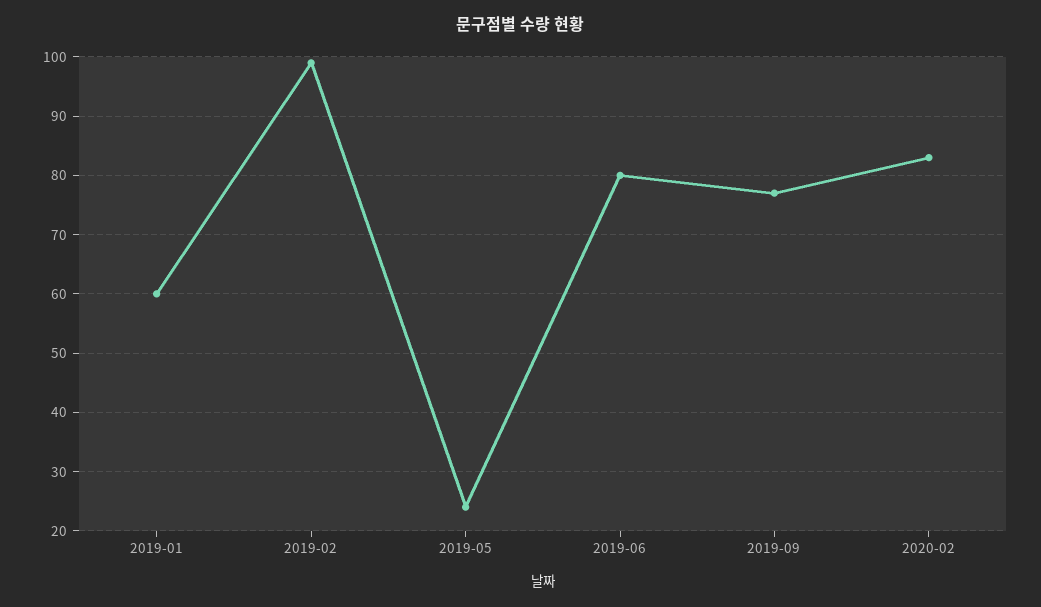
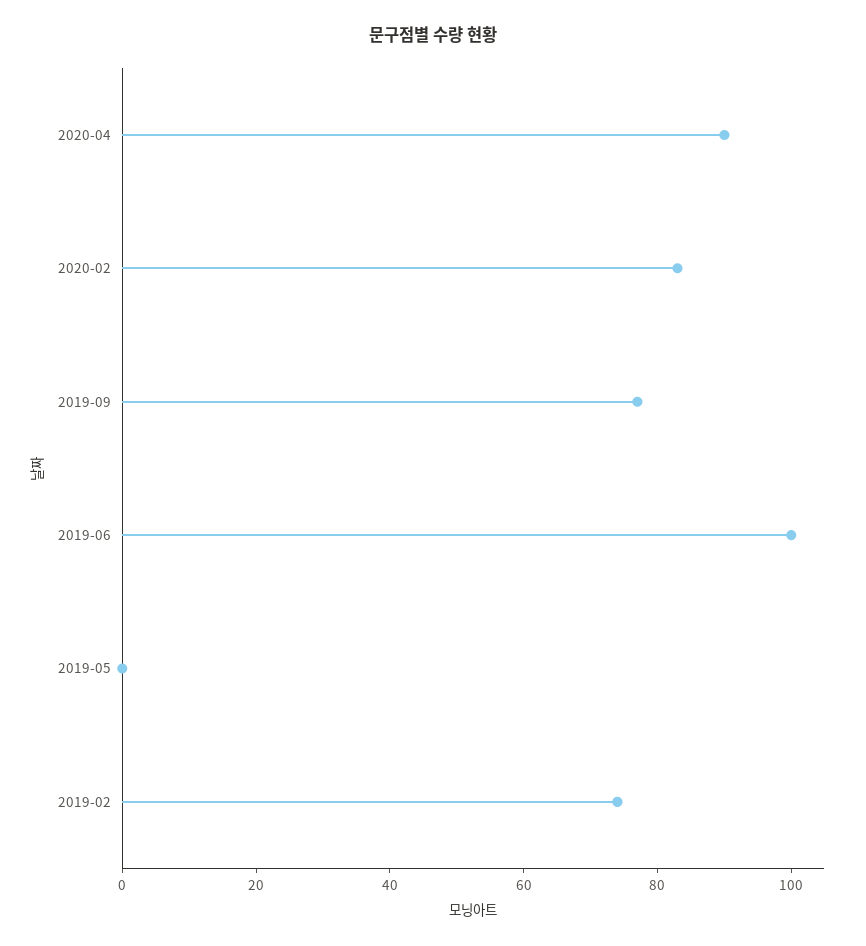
2019-01: 60 -> none
2019-02: 100 -> 75
2019-05: 25 -> 0
2019-06: 80 -> 100
2020-04: none -> 90

